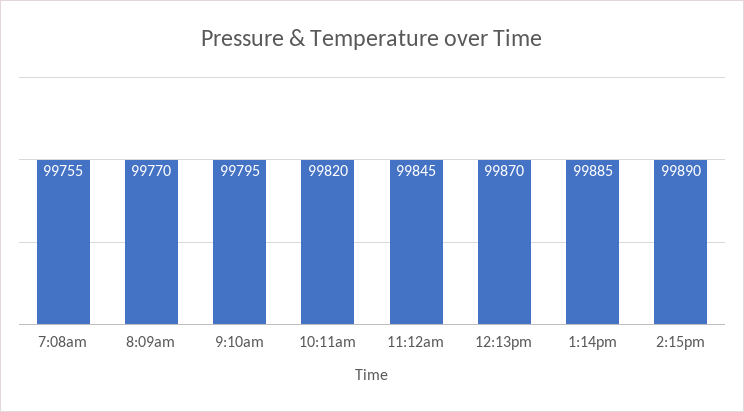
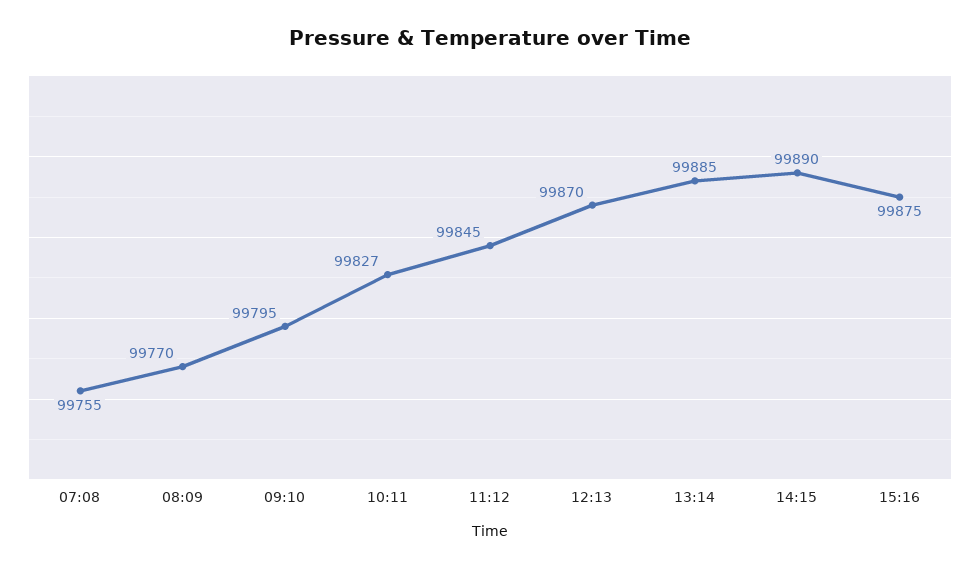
10:11am: 99820 -> 99827
15:16: none -> 99875

